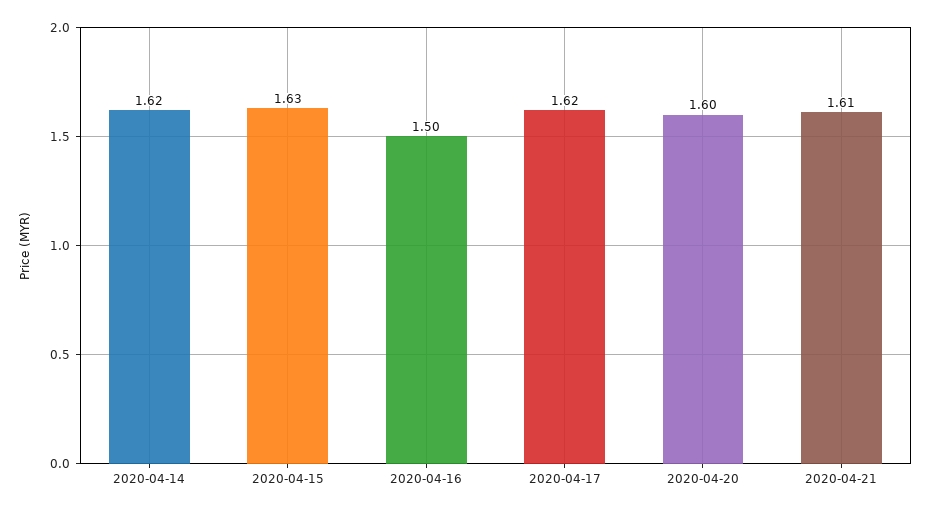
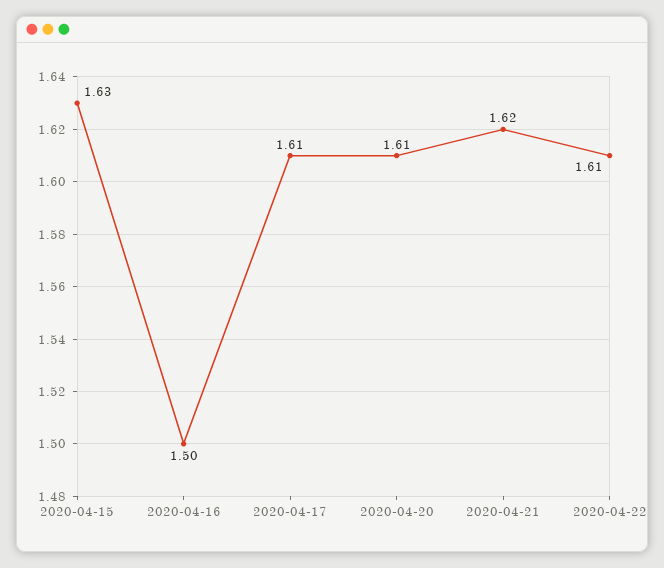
2020-04-14: 1.62 -> none
2020-04-17: 1.62 -> 1.61
2020-04-20: 1.6 -> 1.61
2020-04-21: 1.61 -> 1.62
2020-04-22: none -> 1.61

